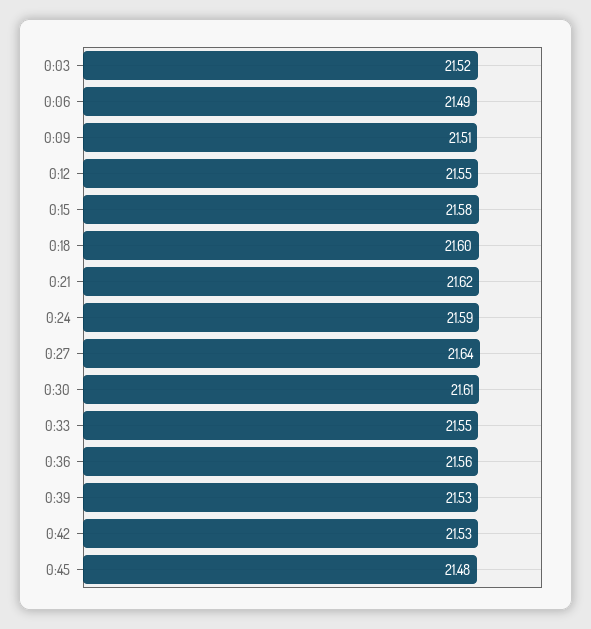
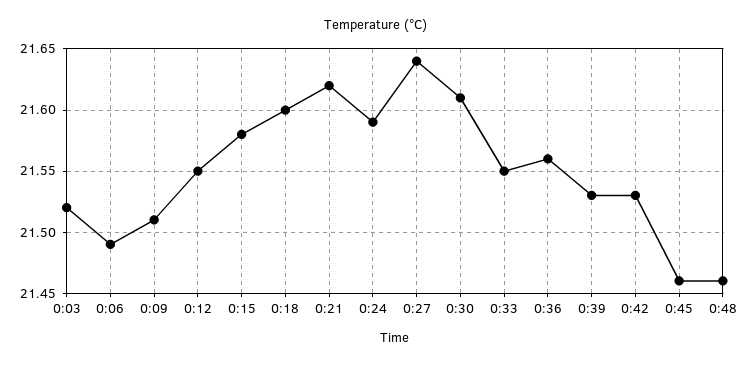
0:45: 21.48 -> 21.46
0:48: none -> 21.46

